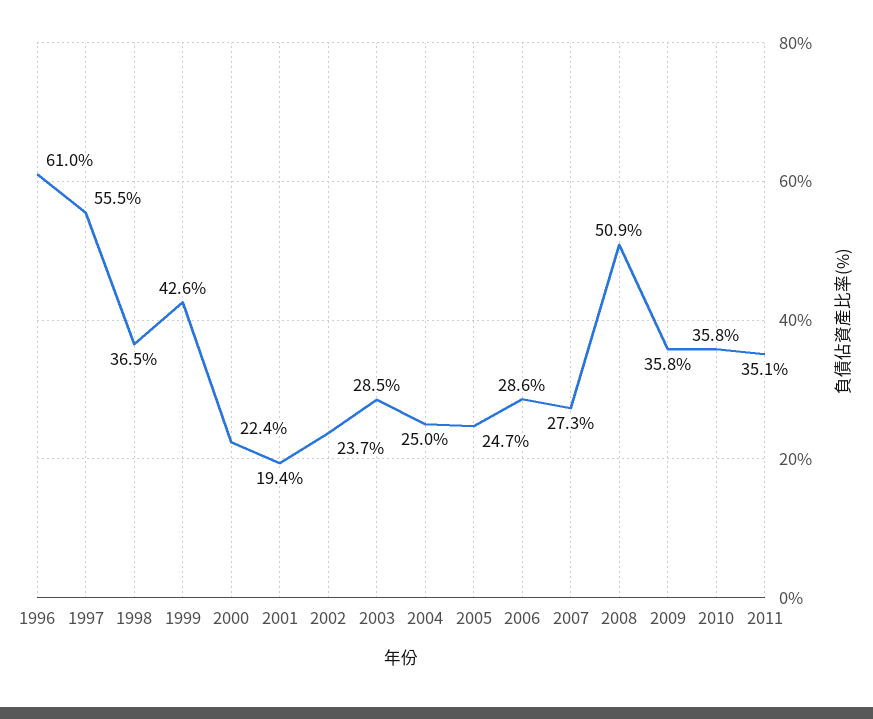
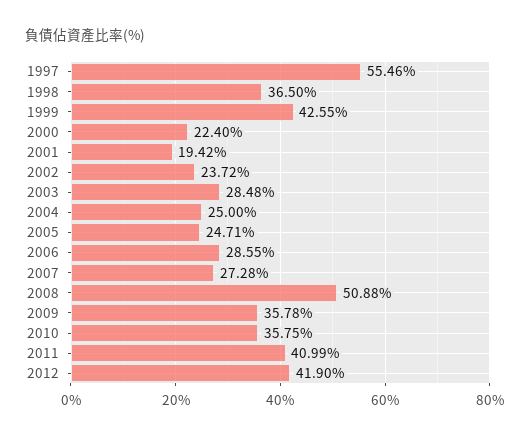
1996: 61 -> none
2011: 35.1 -> 40.99
2012: none -> 41.9

